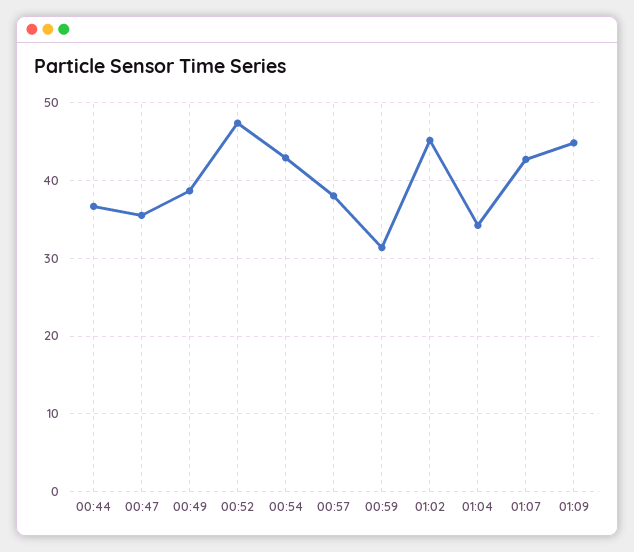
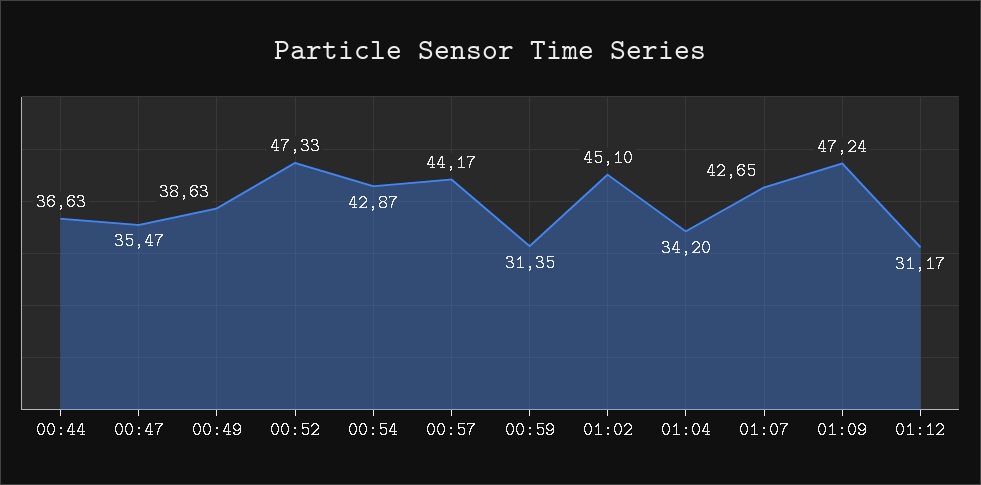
00:57: 38 -> 44.17
01:09: 45 -> 47.24
01:12: none -> 31.17

